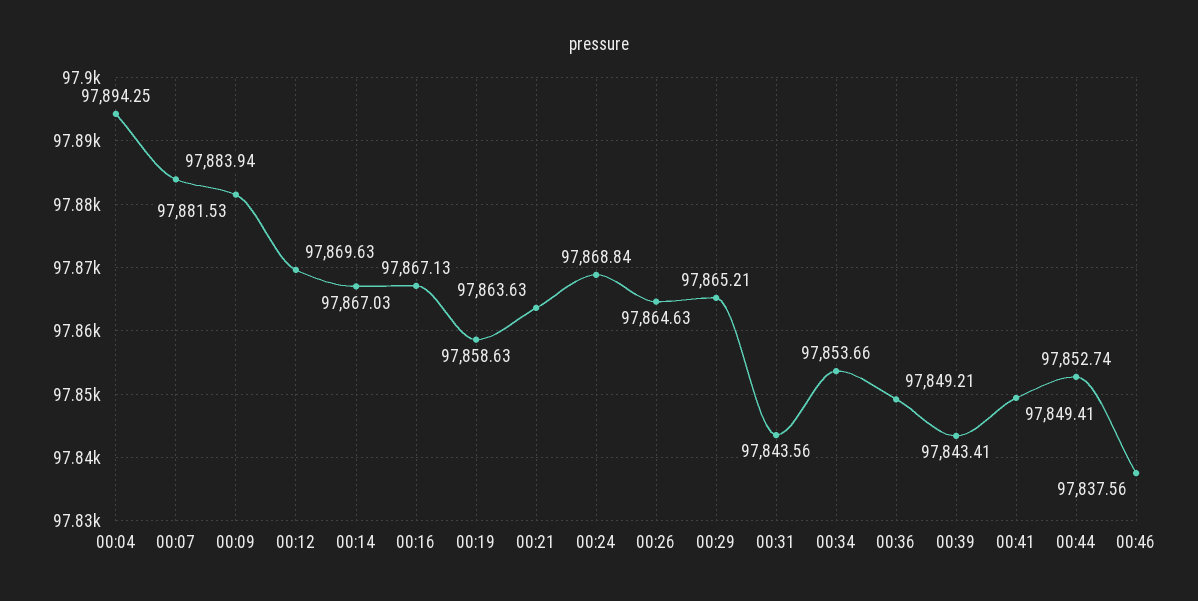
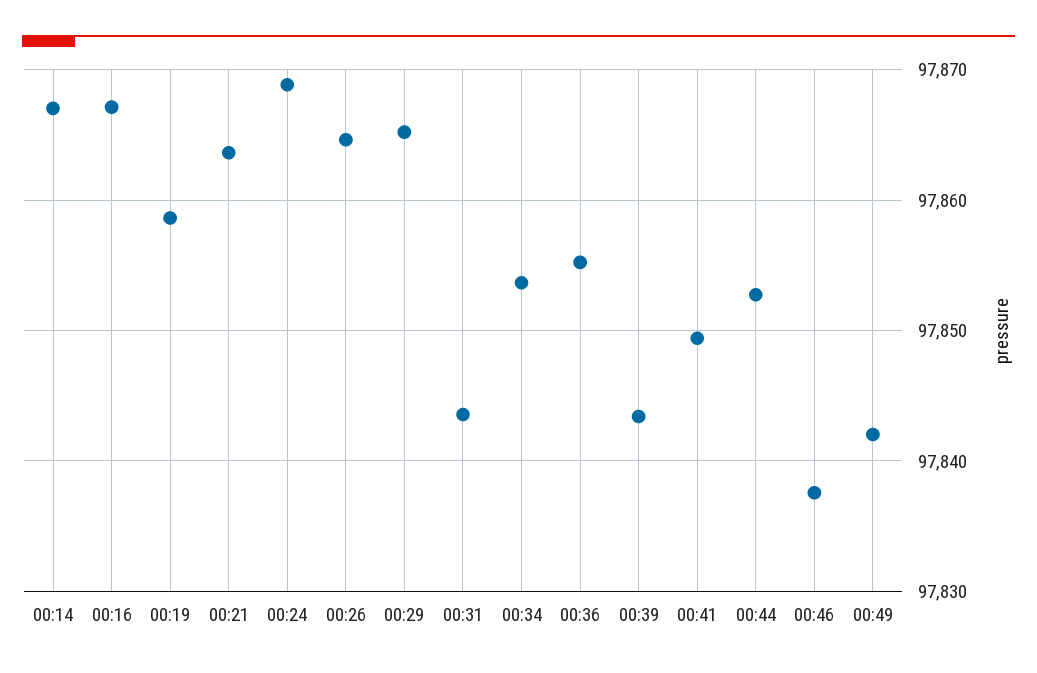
00:04: 97894.25 -> none
00:07: 97883.94 -> none
00:09: 97881.53 -> none
00:12: 97869.63 -> none
00:36: 97849.21 -> 97855
00:49: none -> 97842

